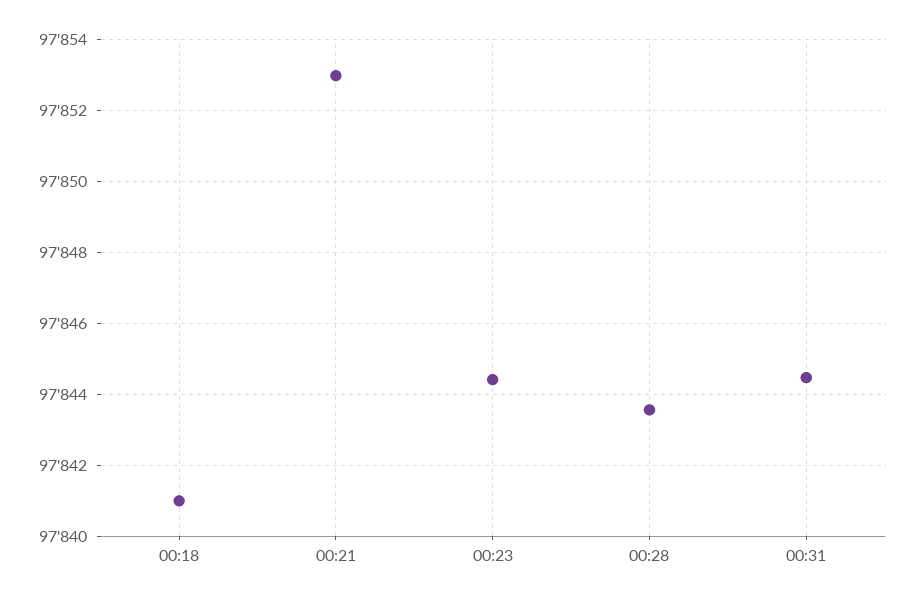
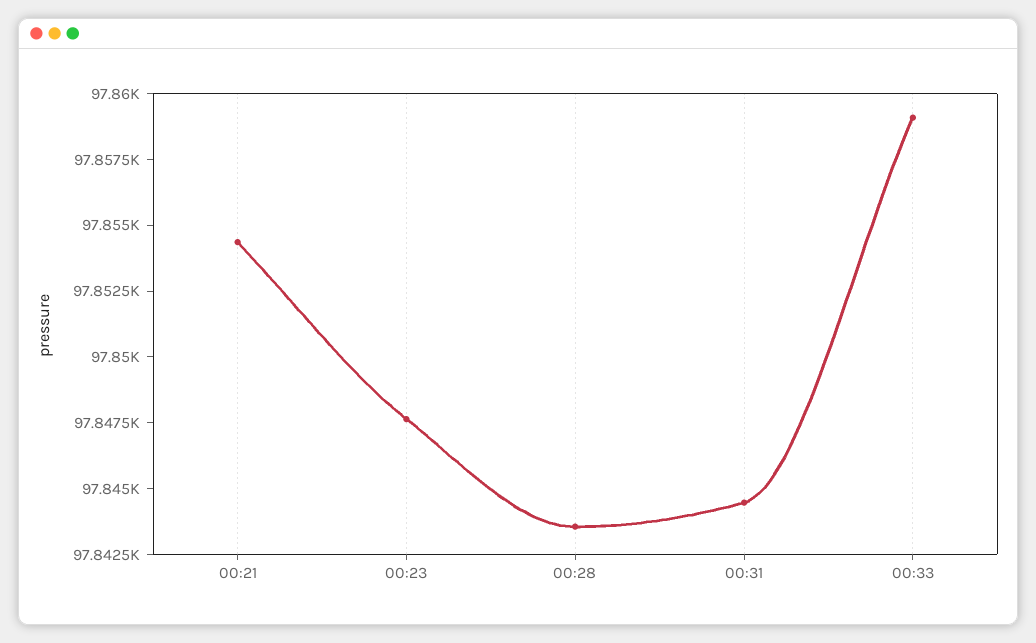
00:18: 97841 -> none
00:21: 97853 -> 97854.5
00:23: 97844.4 -> 97847.5
00:33: none -> 97859

